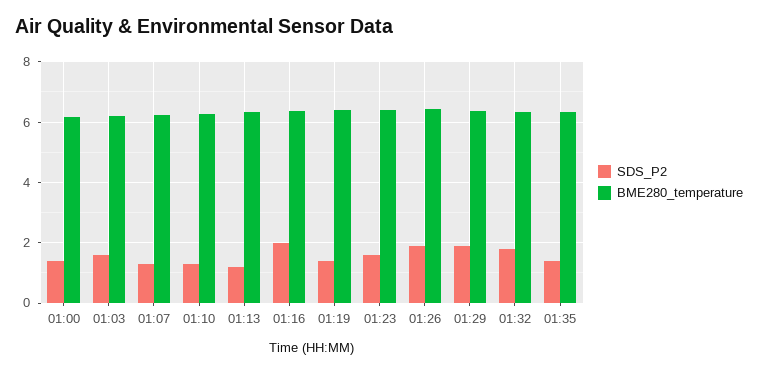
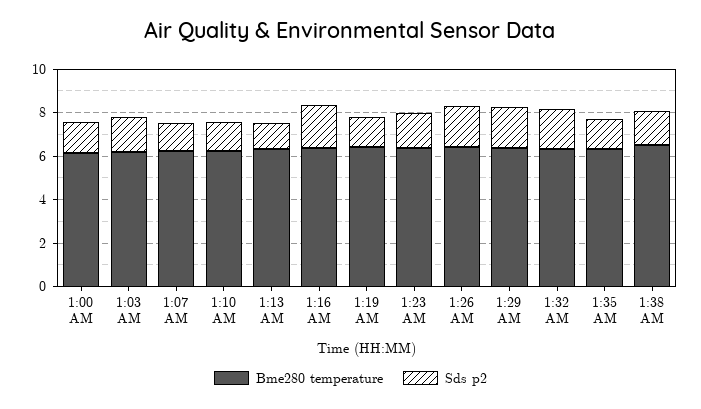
BME280_temperature, 1:38 AM: none -> 6.5
SDS_P2, 1:38 AM: none -> 1.5

